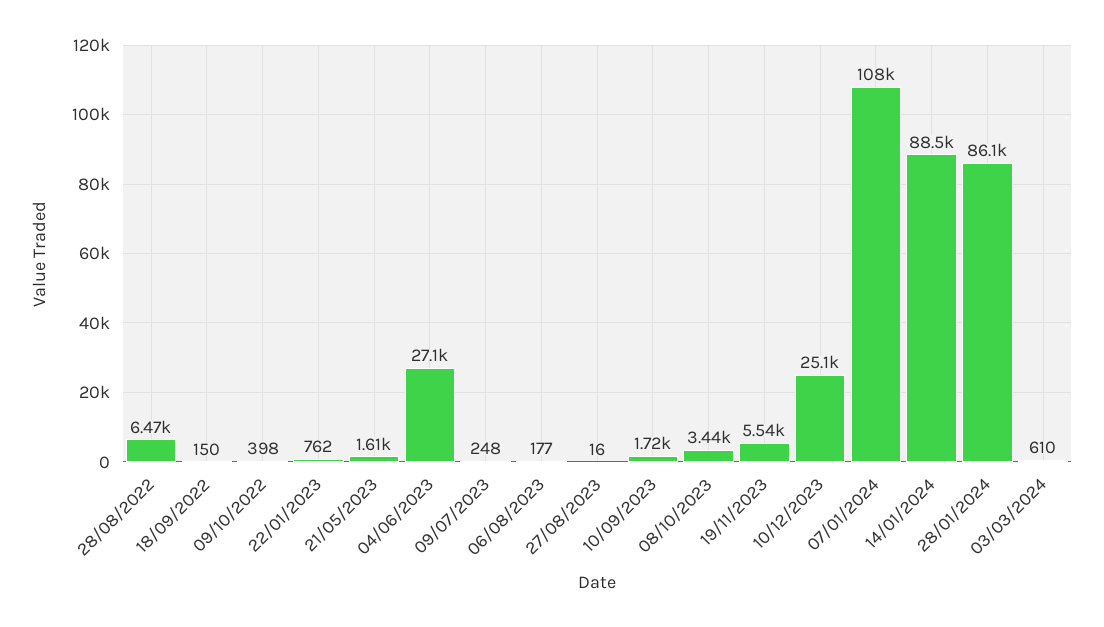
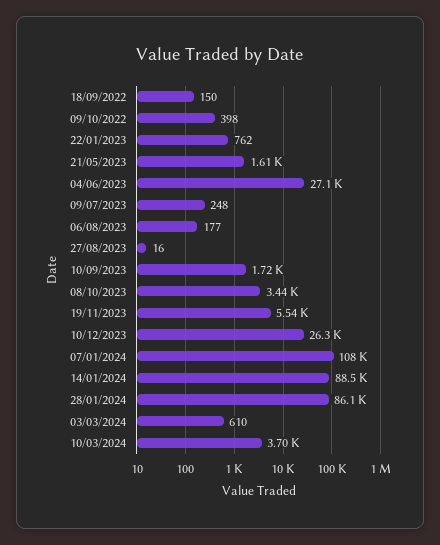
28/08/2022: 6470 -> none
10/12/2023: 25100 -> 26300
10/03/2024: none -> 3700

